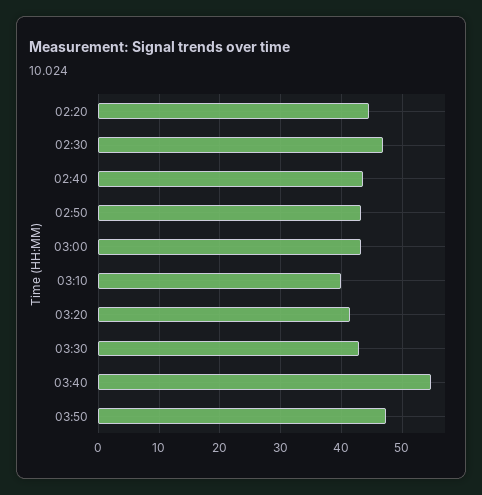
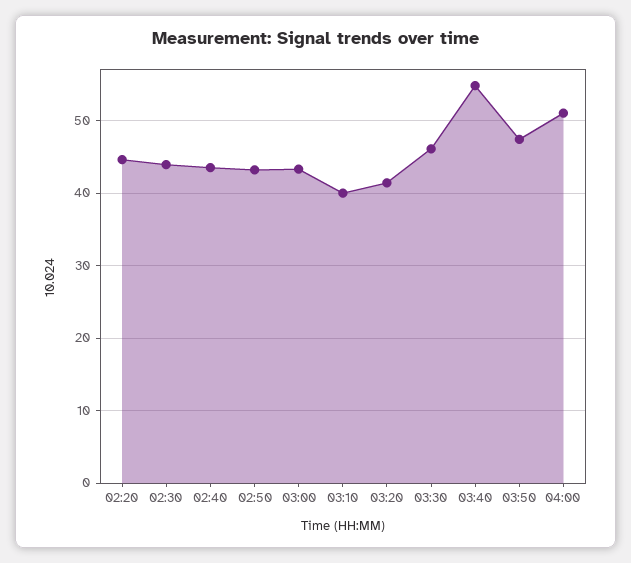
02:30: 47 -> 44
03:30: 43 -> 46
04:00: none -> 51

